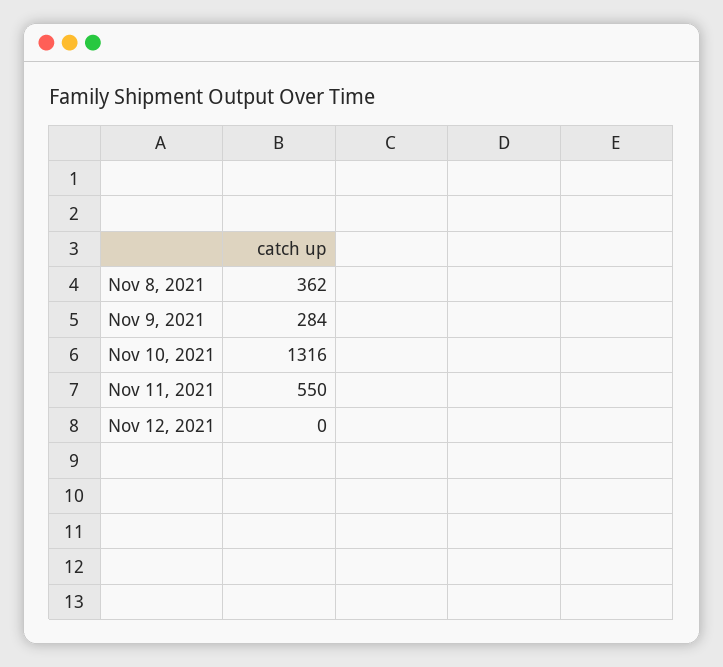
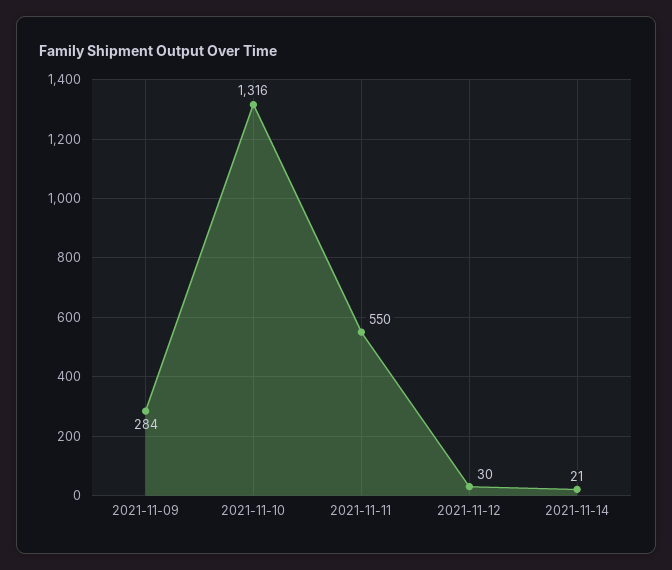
Nov 8, 2021: 362 -> none
Nov 12, 2021: 0 -> 30
2021-11-14: none -> 21

